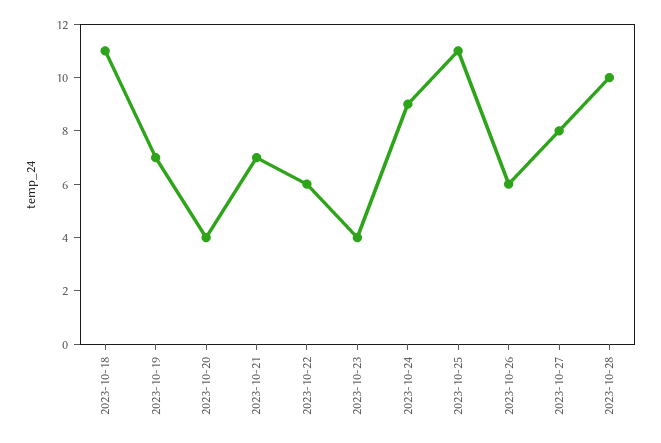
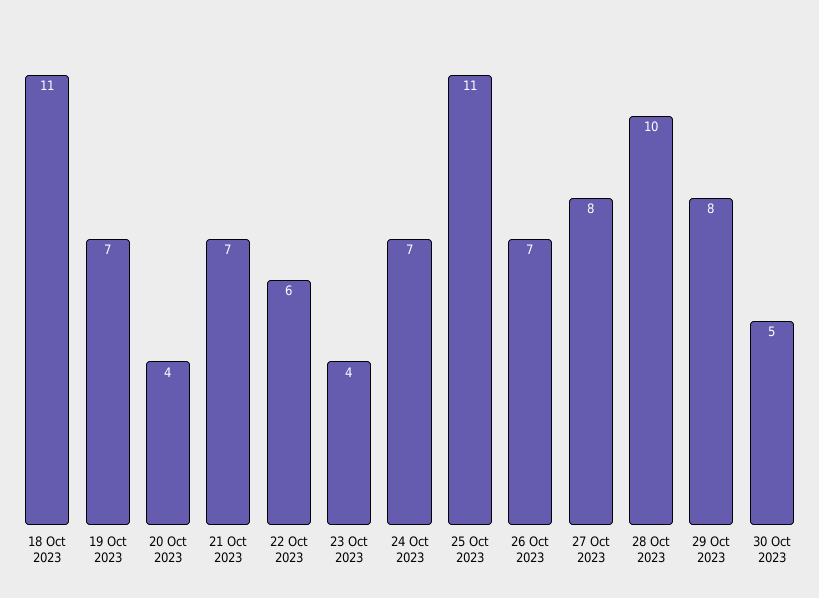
2023-10-24: 9 -> 7
2023-10-26: 6 -> 7
29 Oct 2023: none -> 8
30 Oct 2023: none -> 5

